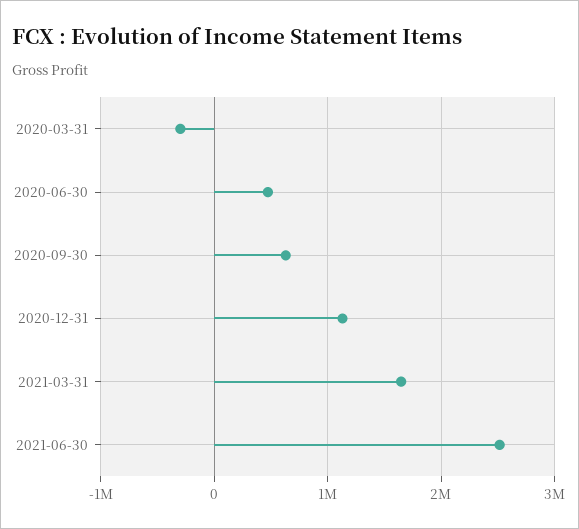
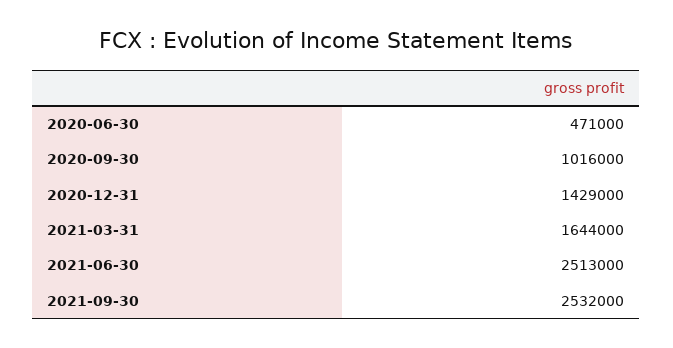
2020-03-31: -300000 -> none
2020-09-30: 600000 -> 1016000
2020-12-31: 1100000 -> 1429000
2021-09-30: none -> 2532000

